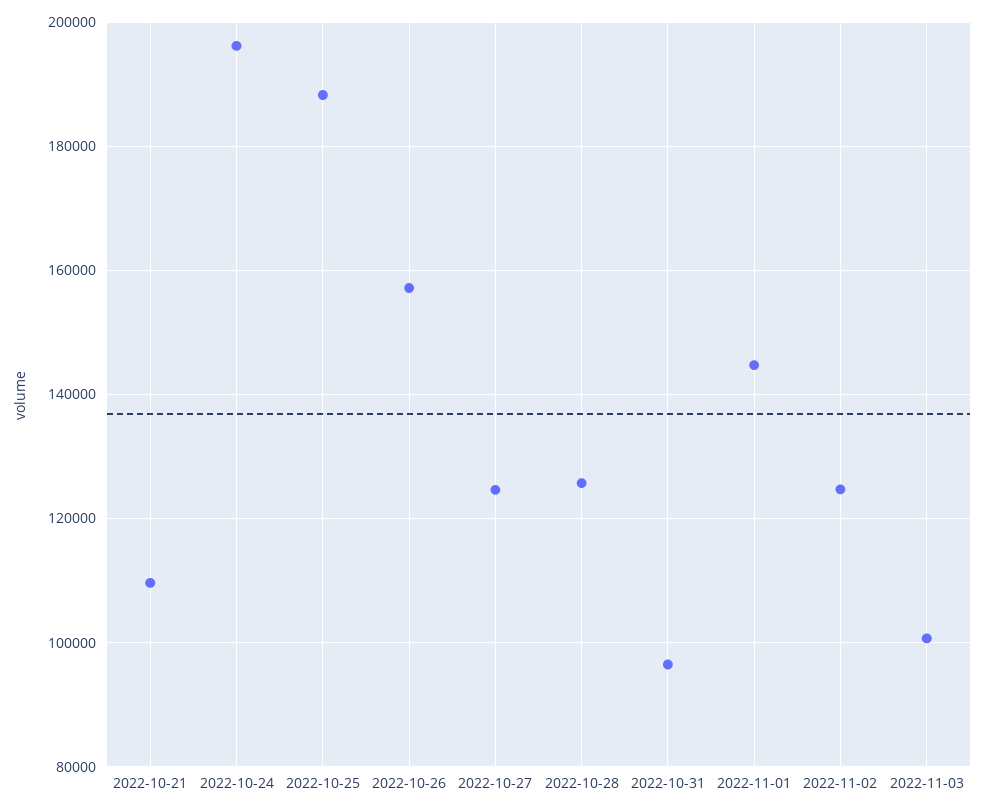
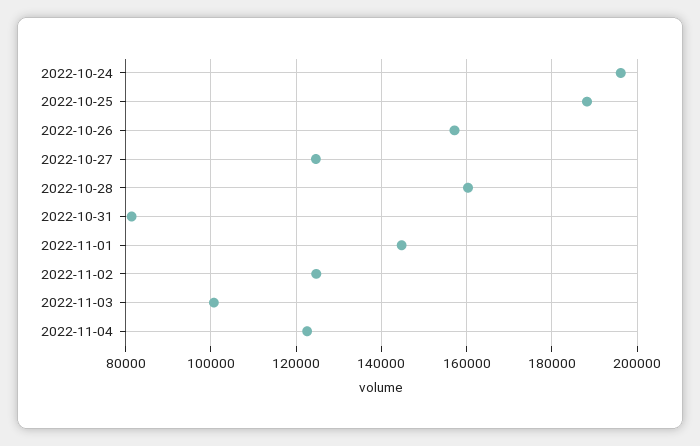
2022-10-21: 110000 -> none
2022-10-28: 126000 -> 160000
2022-10-31: 96000 -> 82000
2022-11-04: none -> 122000

